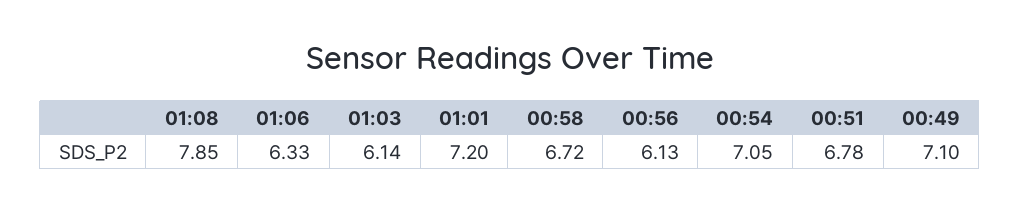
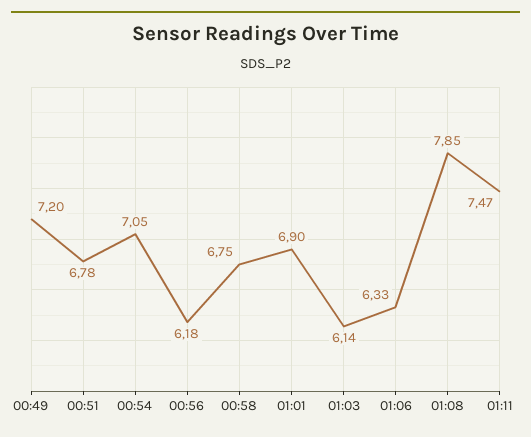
01:01: 7.2 -> 6.9
00:58: 6.72 -> 6.75
00:56: 6.13 -> 6.18
00:49: 7.1 -> 7.2
01:11: none -> 7.47

